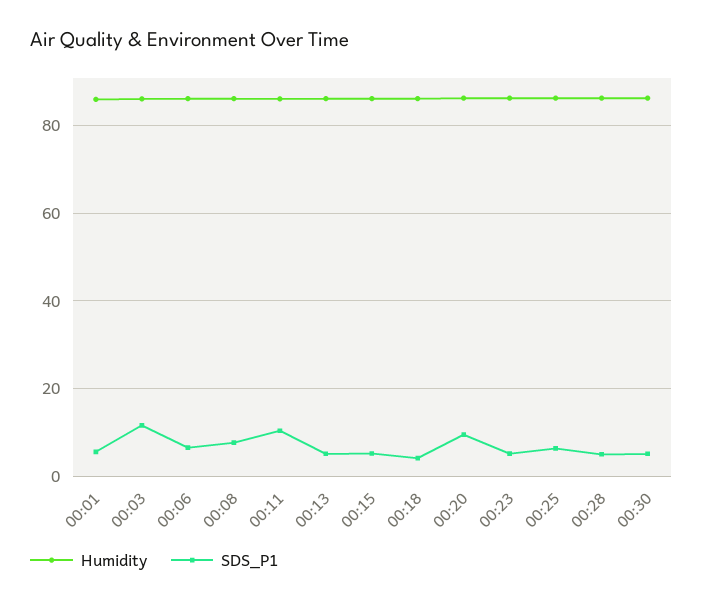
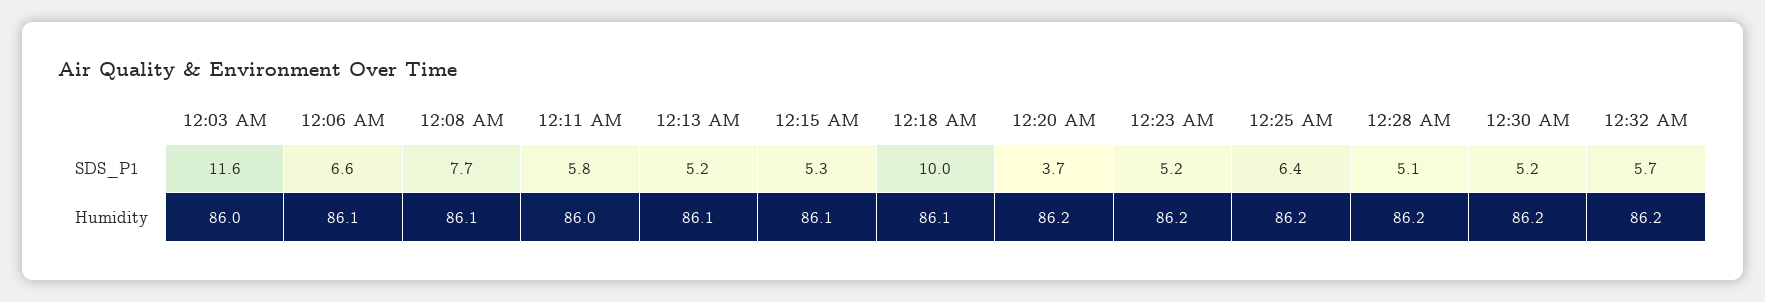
Humidity, 00:01: 86 -> none
SDS_P1, 00:01: 6 -> none
SDS_P1, 00:11: 10 -> 5.8
SDS_P1, 00:18: 4 -> 10
SDS_P1, 00:20: 10 -> 3.7
SDS_P1, 12:32 AM: none -> 5.7
Humidity, 12:32 AM: none -> 86.2

